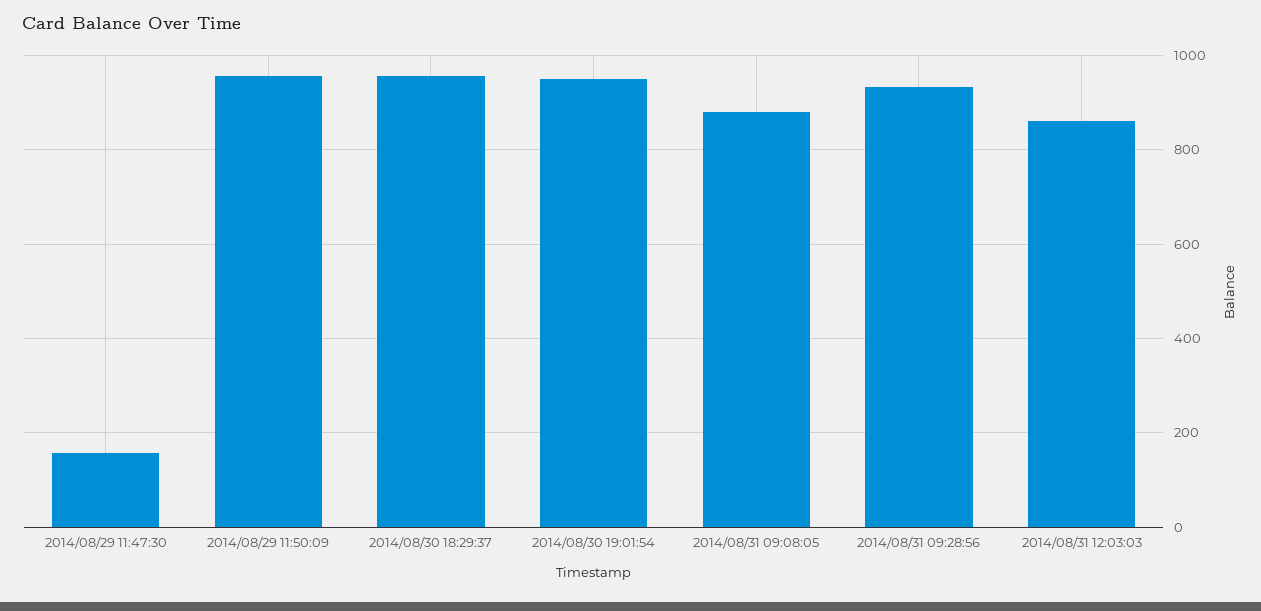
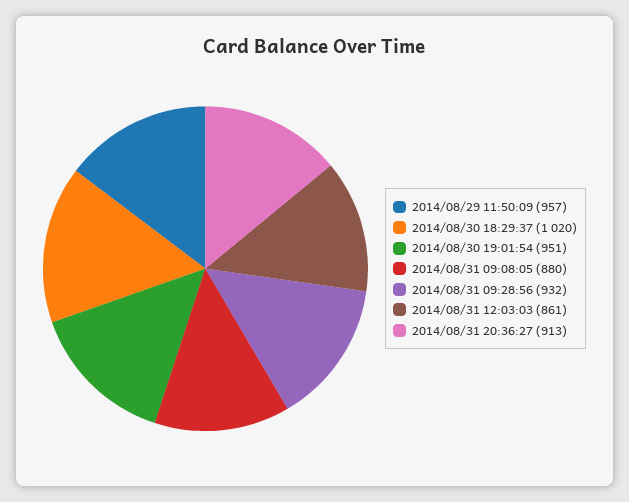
2014/08/29 11:47:30: 160 -> none
2014/08/30 18:29:37: 960 -> 1020
2014/08/31 20:36:27: none -> 913

